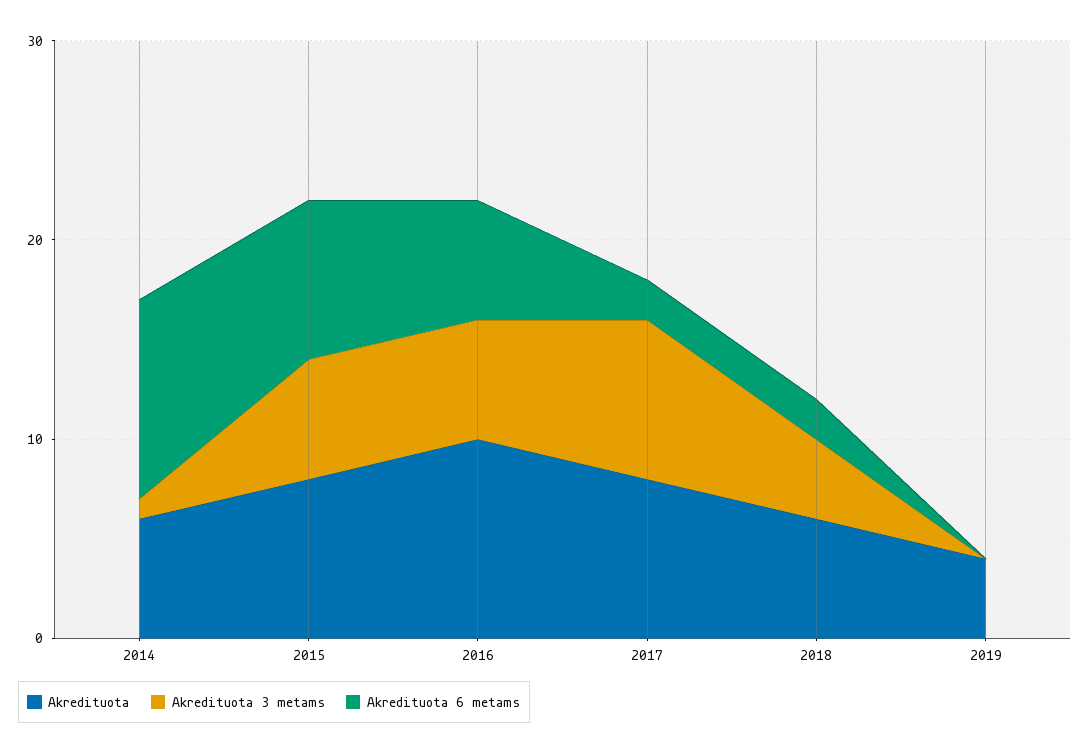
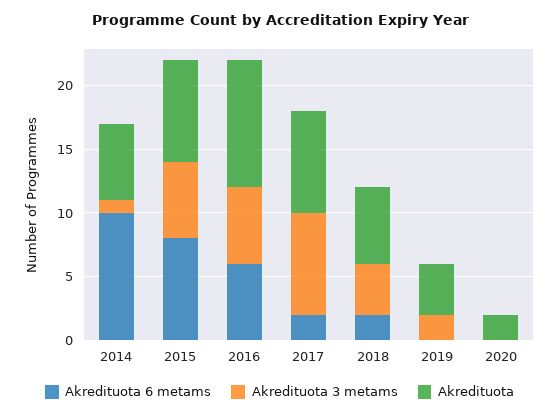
Akredituota 3 metams, 2019: 0 -> 2
Akredituota 6 metams, 2020: none -> 0
Akredituota 3 metams, 2020: none -> 0
Akredituota, 2020: none -> 2

